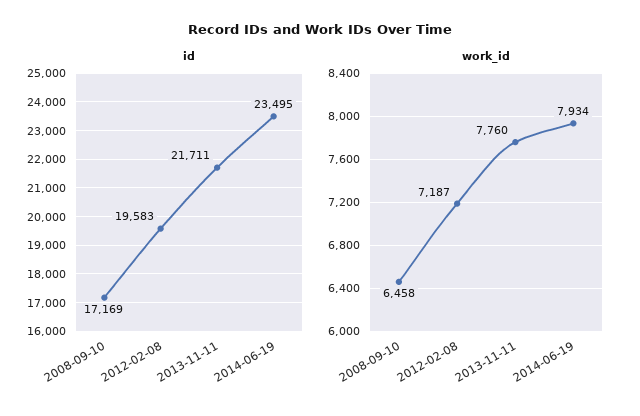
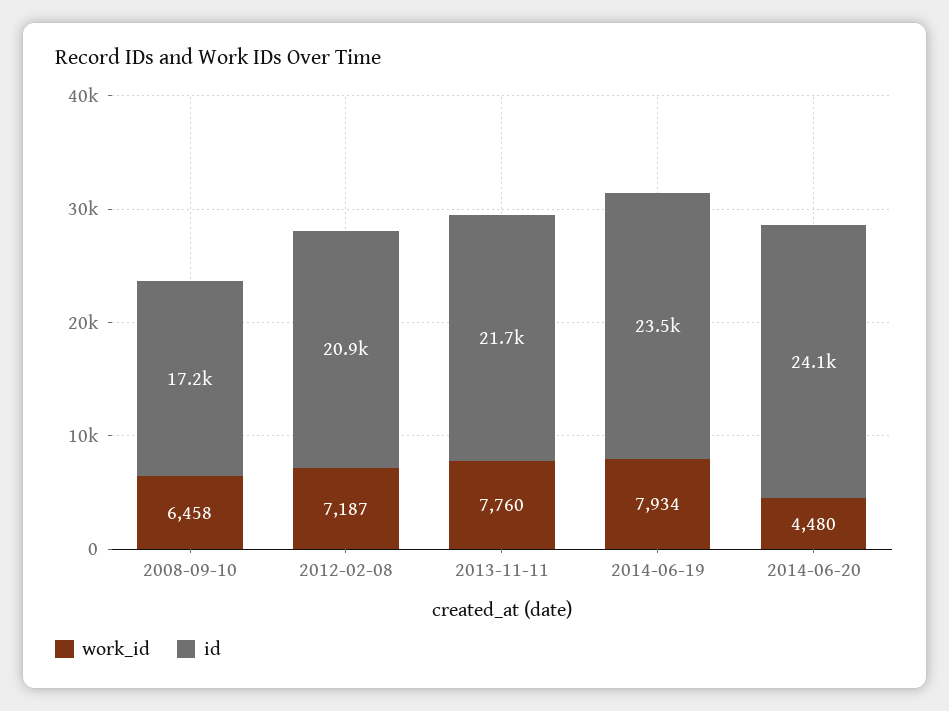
id, 2012-02-08: 19583 -> 20900
work_id, 2014-06-20: none -> 4480
id, 2014-06-20: none -> 24100

